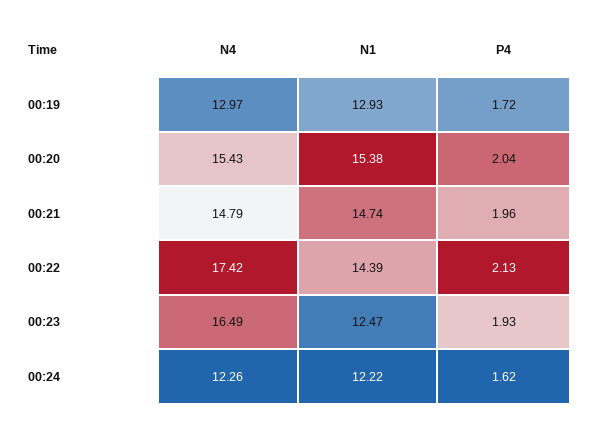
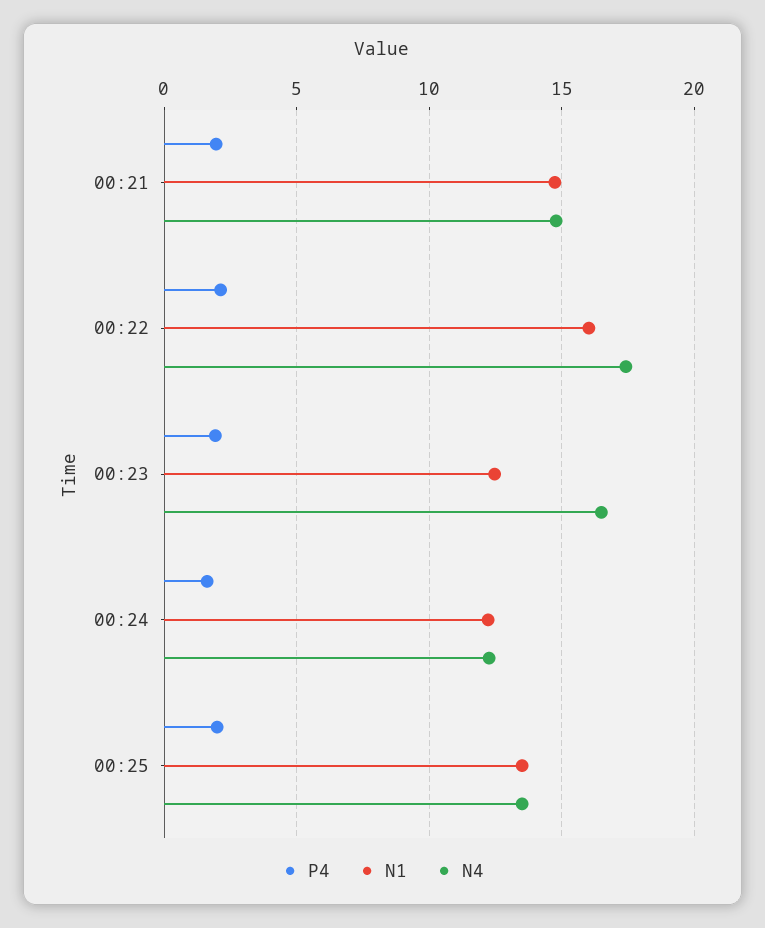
N4, 00:19: 12.97 -> none
N1, 00:19: 12.93 -> none
P4, 00:19: 1.72 -> none
N4, 00:20: 15.43 -> none
N1, 00:20: 15.38 -> none
P4, 00:20: 2.04 -> none
N1, 00:22: 14.39 -> 16
P4, 00:25: none -> 2
N1, 00:25: none -> 13.5
N4, 00:25: none -> 13.5

